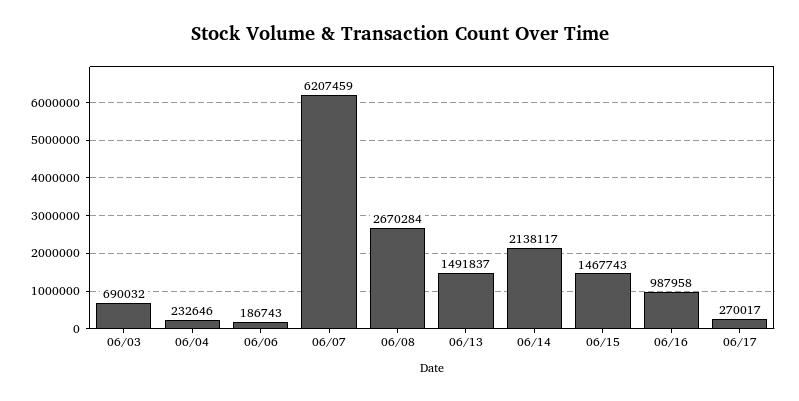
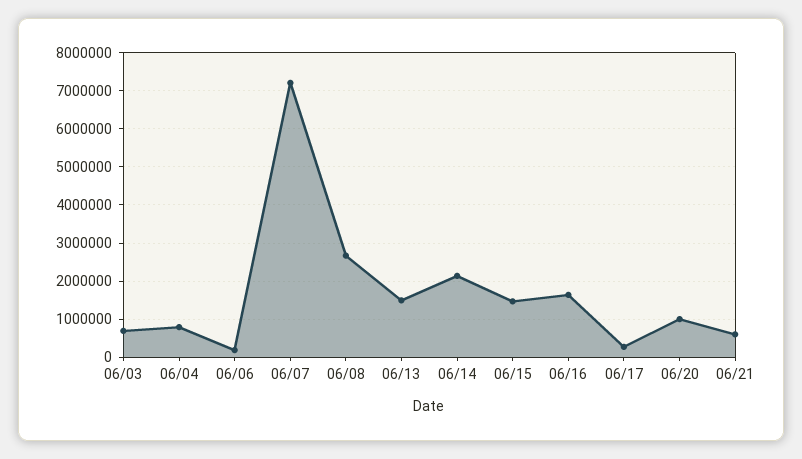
06/04: 232646 -> 800000
06/07: 6207459 -> 7200000
06/16: 987958 -> 1600000
06/20: none -> 1000000
06/21: none -> 600000

